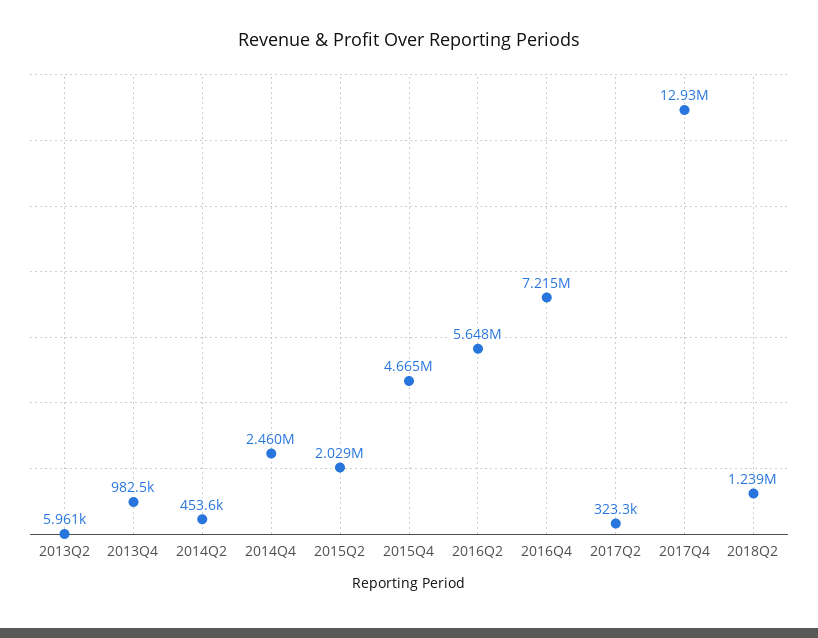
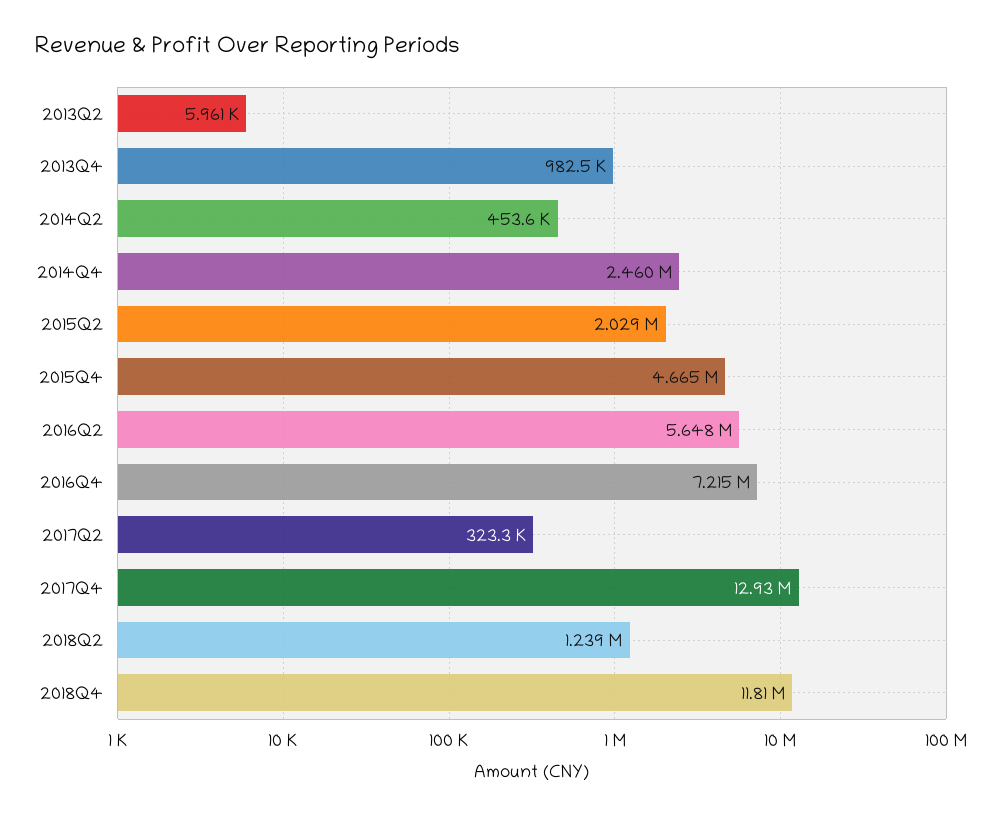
2018Q4: none -> 11810000

